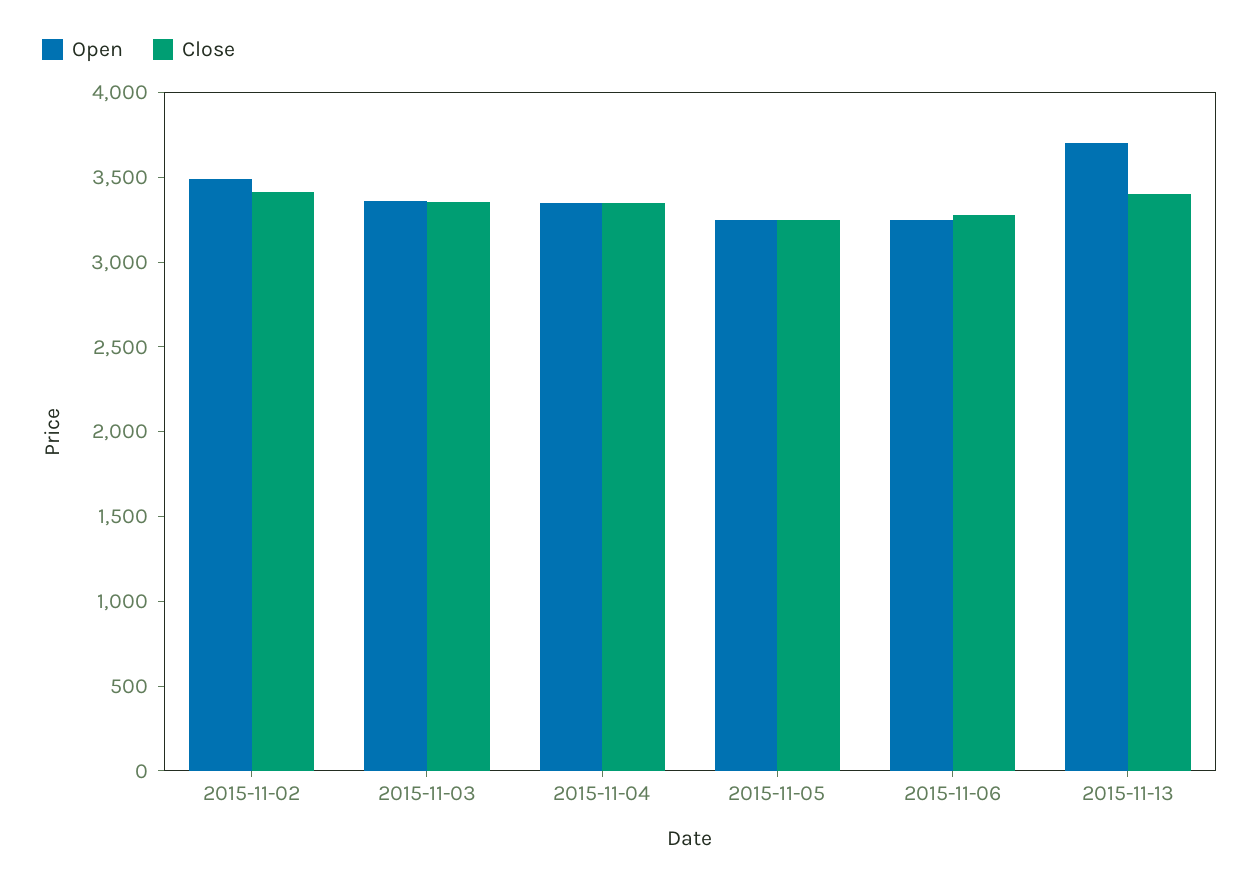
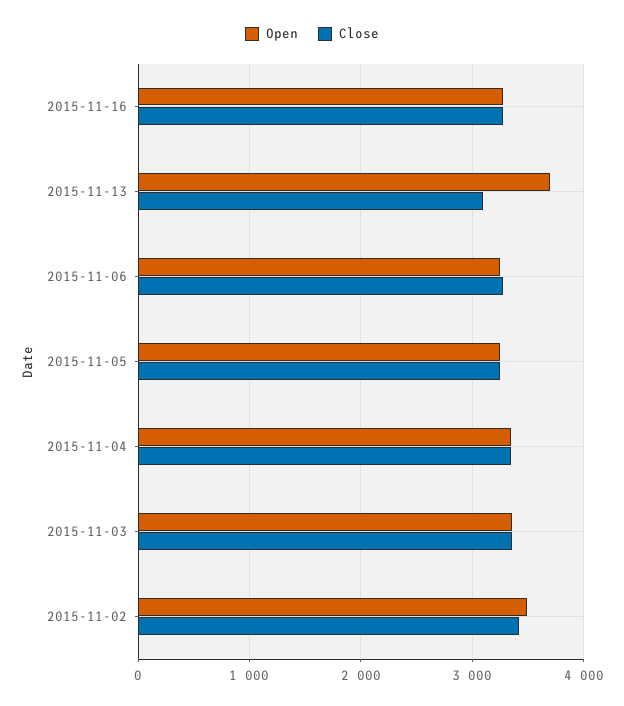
Close, 2015-11-13: 3400 -> 3100
Open, 2015-11-16: none -> 3300
Close, 2015-11-16: none -> 3300

